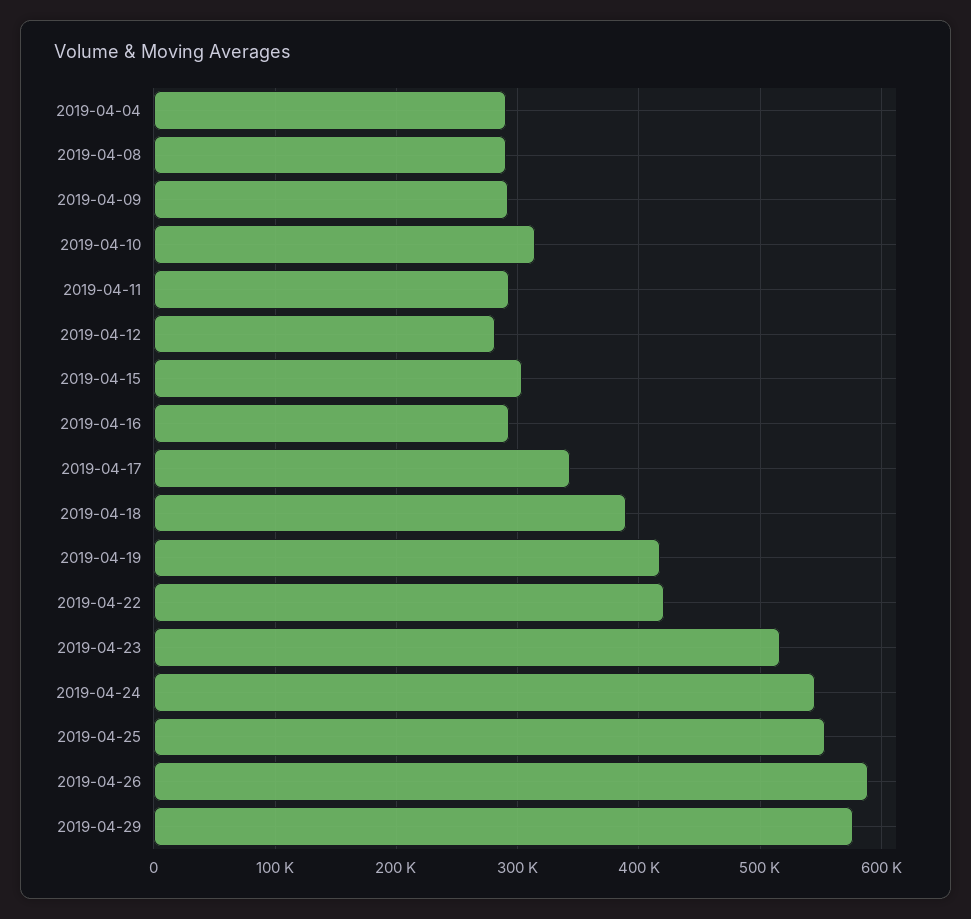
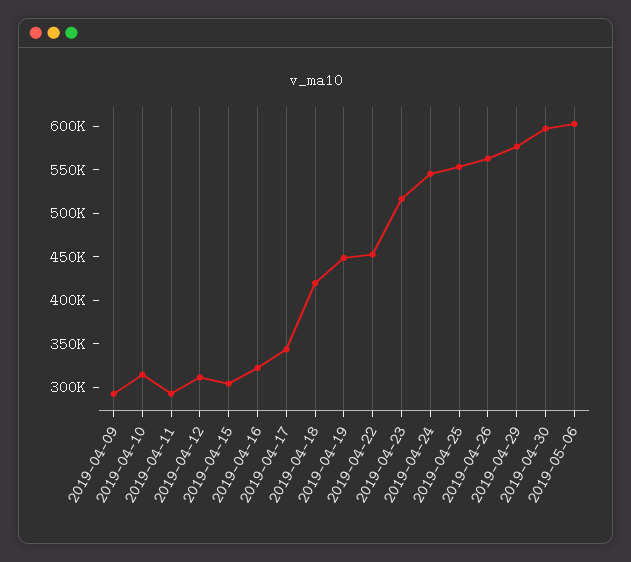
2019-04-04: 290000 -> none
2019-04-08: 290000 -> none
2019-04-12: 280000 -> 310000
2019-04-16: 290000 -> 320000
2019-04-18: 390000 -> 420000
2019-04-19: 420000 -> 450000
2019-04-22: 420000 -> 450000
2019-04-26: 590000 -> 560000
2019-04-30: none -> 600000
2019-05-06: none -> 600000

